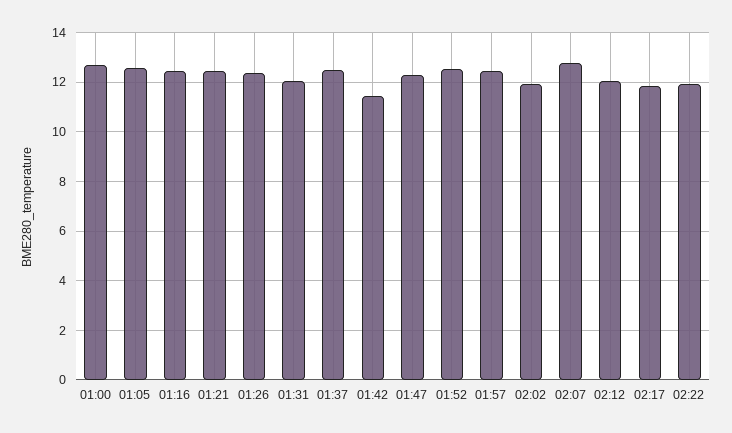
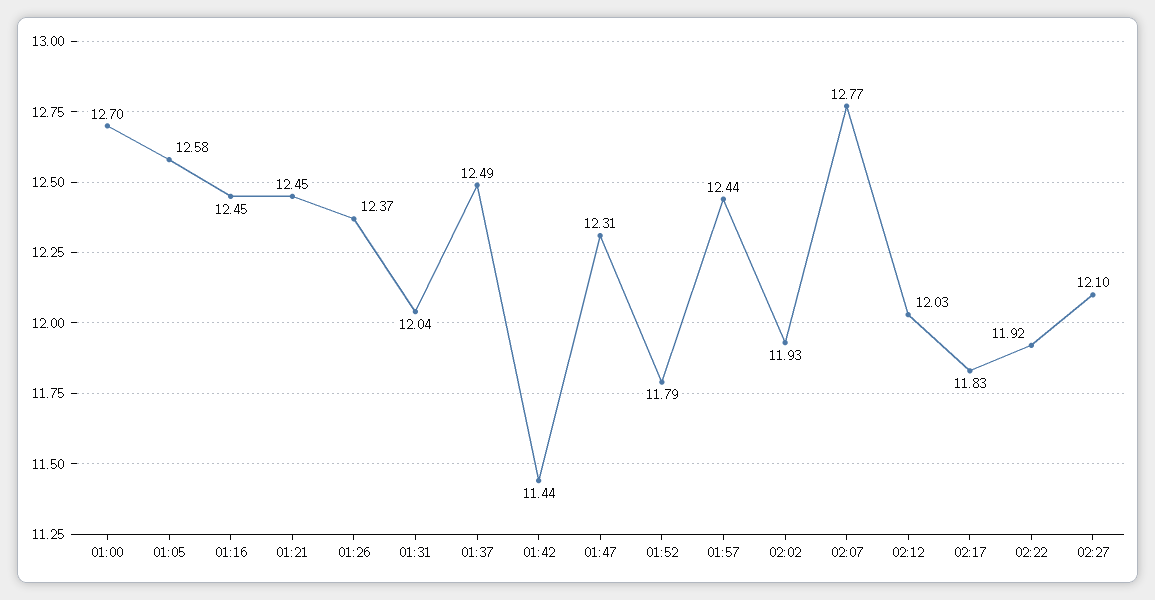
01:52: 12.5 -> 11.79
02:27: none -> 12.1

